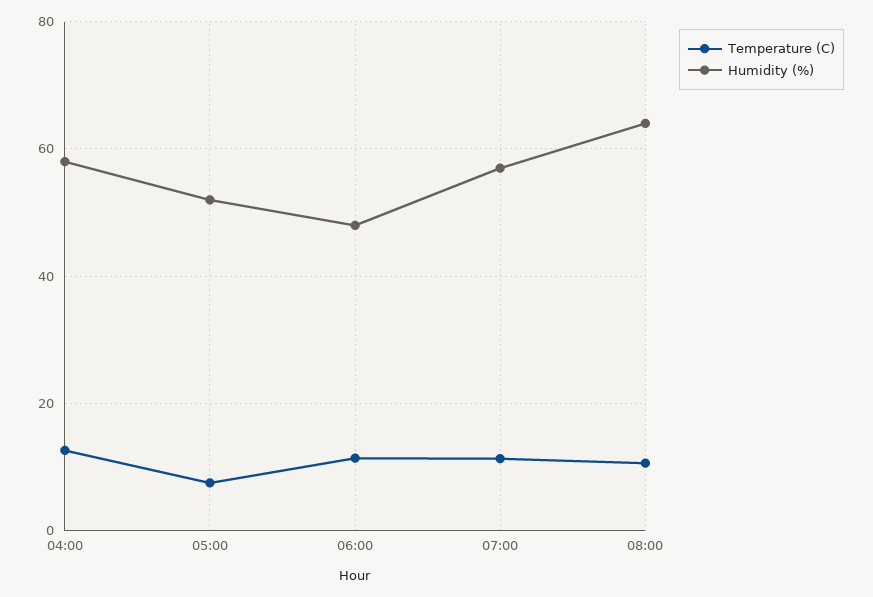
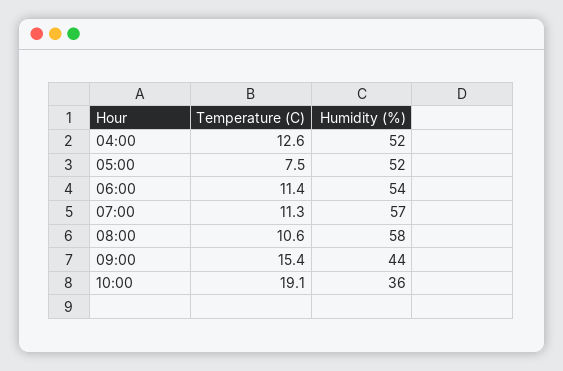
Humidity (%), 04:00: 58 -> 52
Humidity (%), 06:00: 48 -> 54
Humidity (%), 08:00: 64 -> 58
Temperature (C), 09:00: none -> 15.4
Humidity (%), 09:00: none -> 44
Temperature (C), 10:00: none -> 19.1
Humidity (%), 10:00: none -> 36

